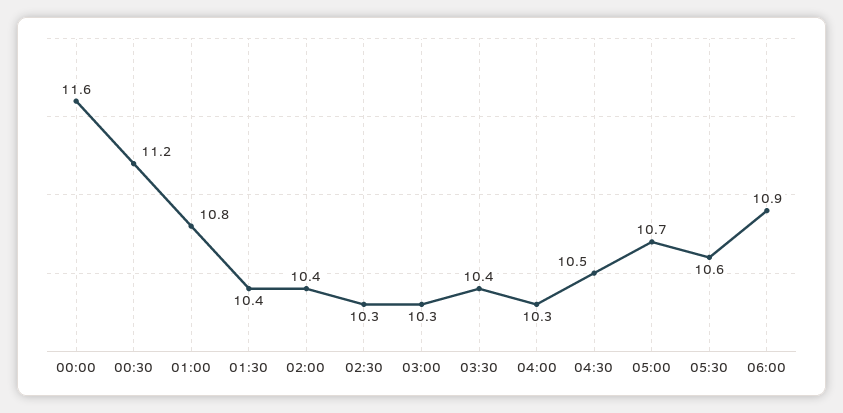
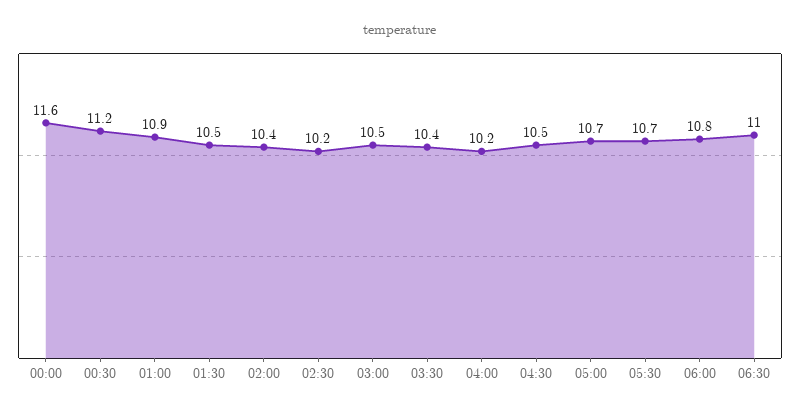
01:00: 10.8 -> 10.9
01:30: 10.4 -> 10.5
02:30: 10.3 -> 10.2
03:00: 10.3 -> 10.5
04:00: 10.3 -> 10.2
05:30: 10.6 -> 10.7
06:00: 10.9 -> 10.8
06:30: none -> 11

